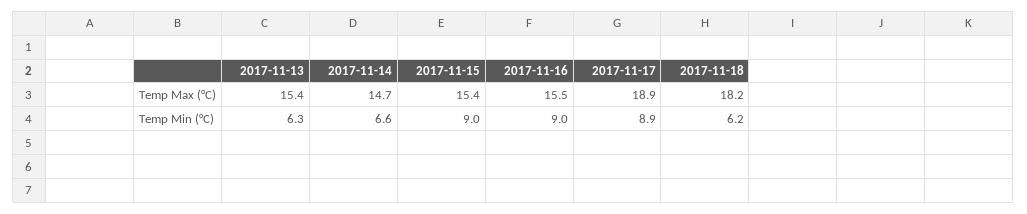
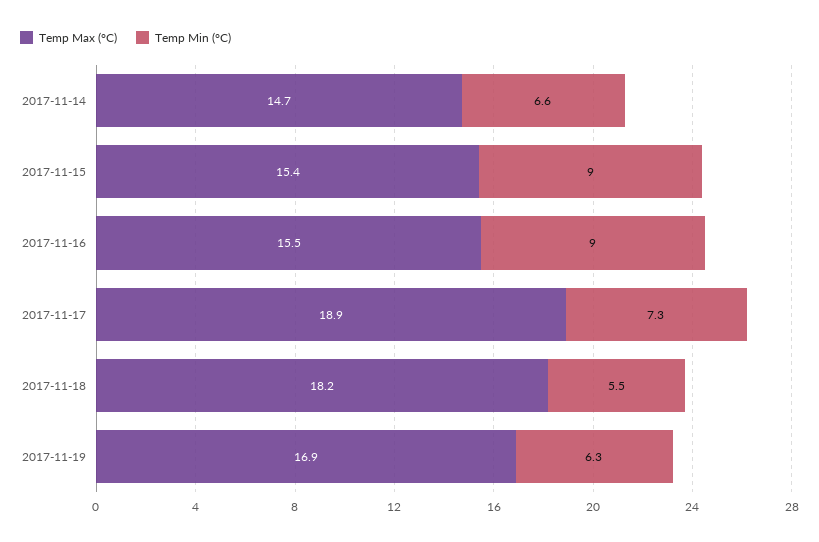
Temp Max (°C), 2017-11-13: 15.4 -> none
Temp Min (°C), 2017-11-13: 6.3 -> none
Temp Min (°C), 2017-11-17: 8.9 -> 7.3
Temp Min (°C), 2017-11-18: 6.2 -> 5.5
Temp Max (°C), 2017-11-19: none -> 16.9
Temp Min (°C), 2017-11-19: none -> 6.3

